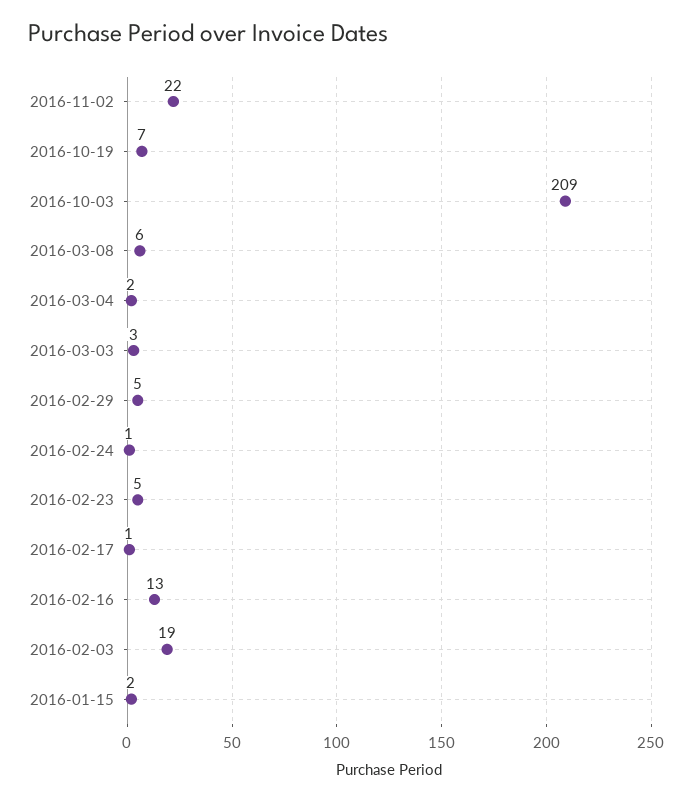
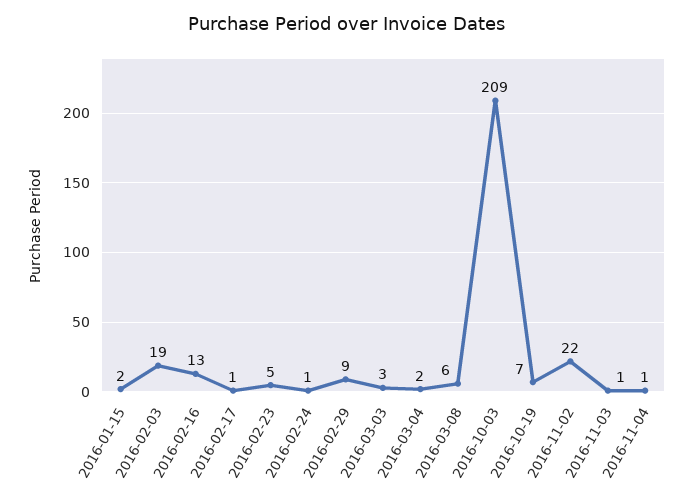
2016-02-29: 5 -> 9
2016-11-03: none -> 1
2016-11-04: none -> 1

